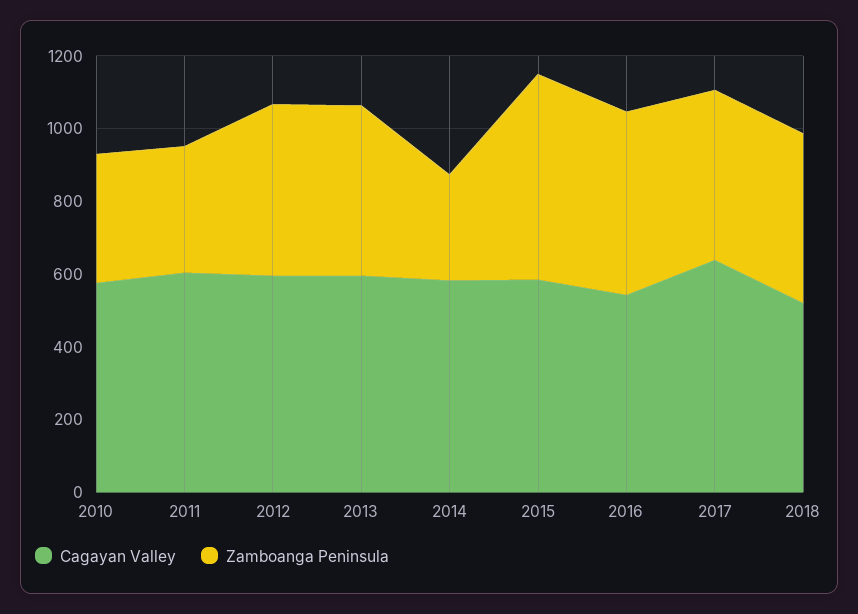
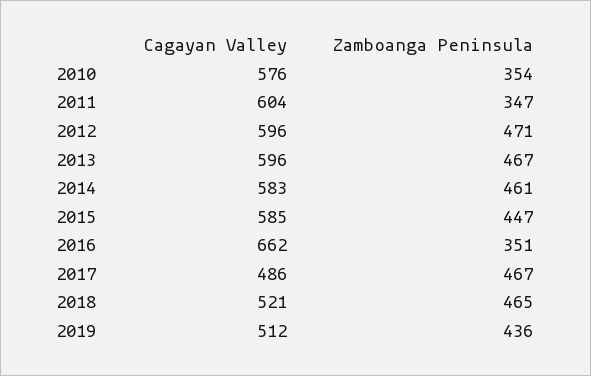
Zamboanga Peninsula, 2014: 300 -> 461
Zamboanga Peninsula, 2015: 550 -> 447
Cagayan Valley, 2016: 550 -> 662
Zamboanga Peninsula, 2016: 500 -> 351
Cagayan Valley, 2017: 650 -> 486
Cagayan Valley, 2019: none -> 512
Zamboanga Peninsula, 2019: none -> 436

